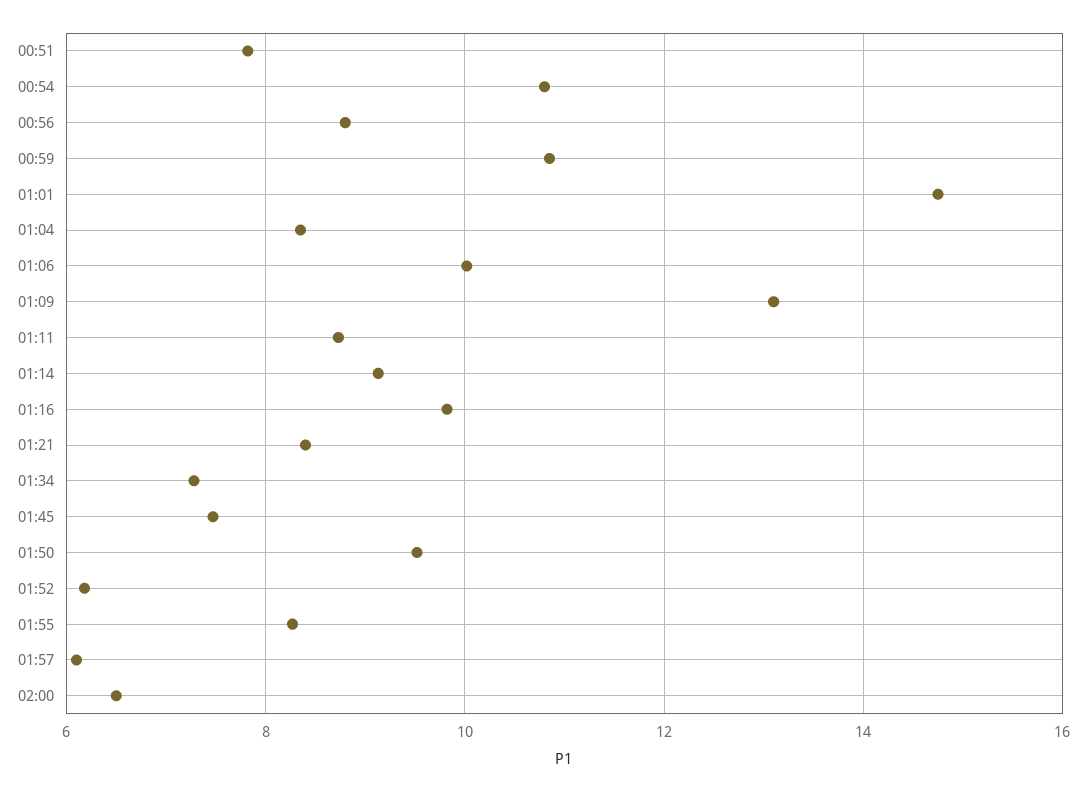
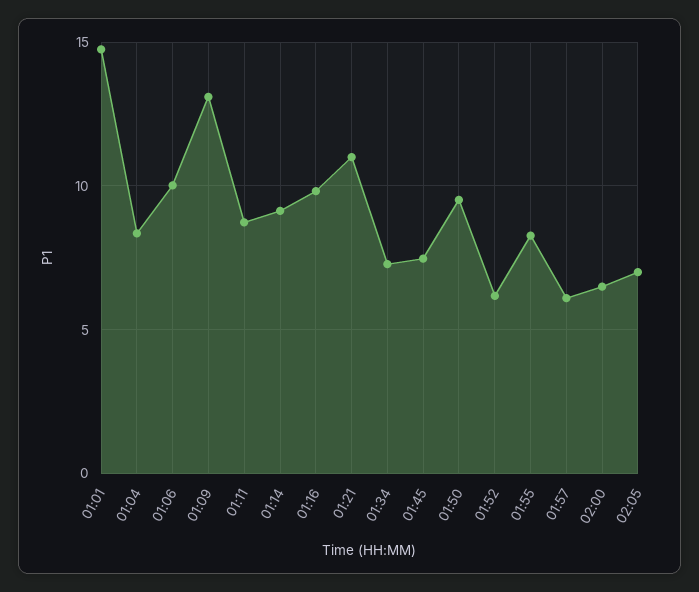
00:51: 7.8 -> none
00:54: 10.8 -> none
00:56: 8.8 -> none
00:59: 10.8 -> none
01:21: 8.4 -> 11
02:05: none -> 7

